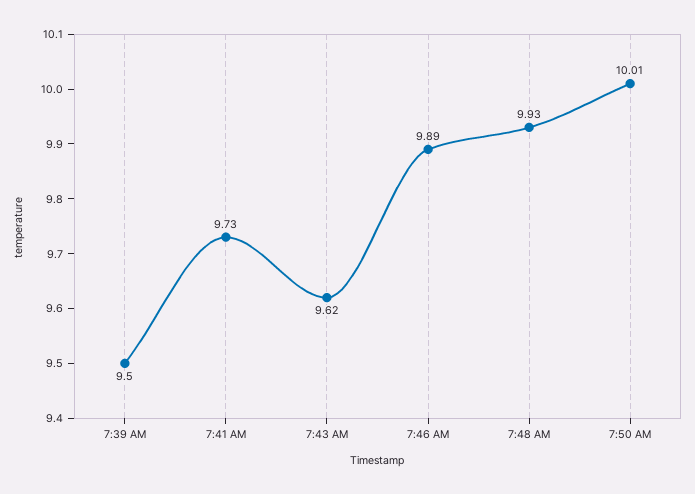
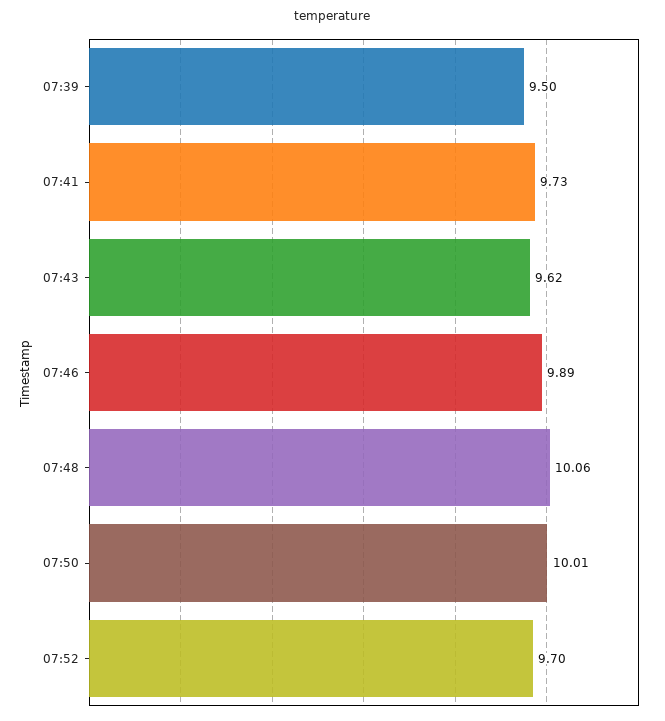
7:48 AM: 9.93 -> 10.06
07:52: none -> 9.7

